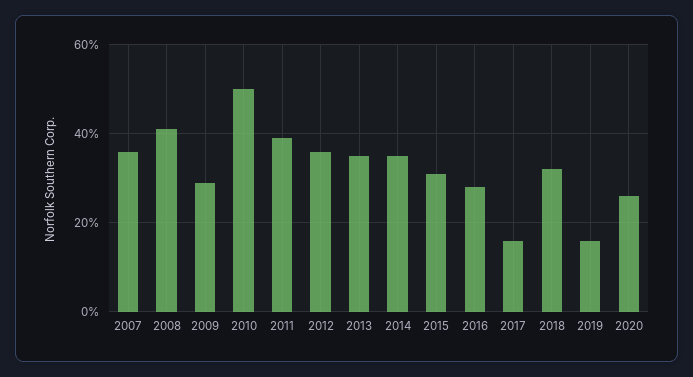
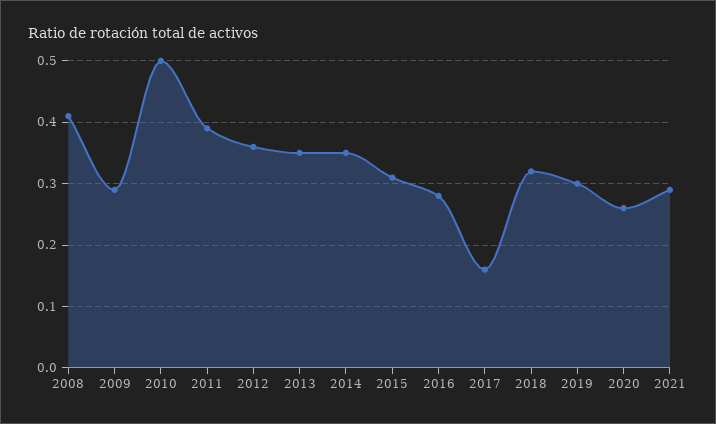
2007: 0.35 -> none
2019: 0.15 -> 0.3
2021: none -> 0.29

